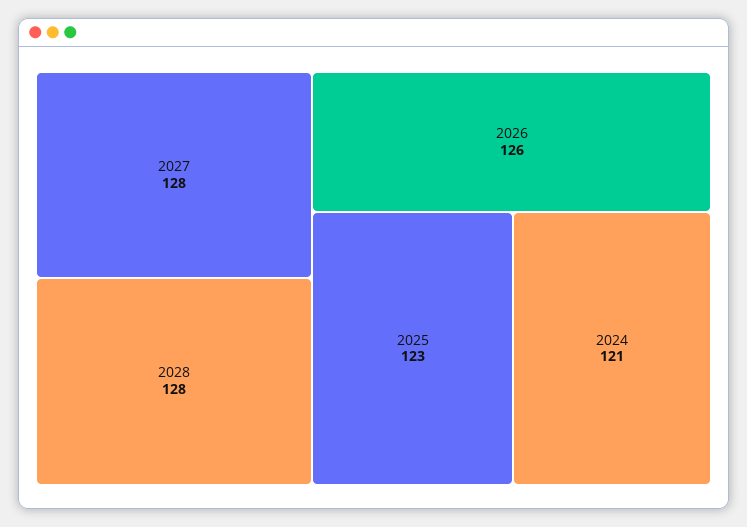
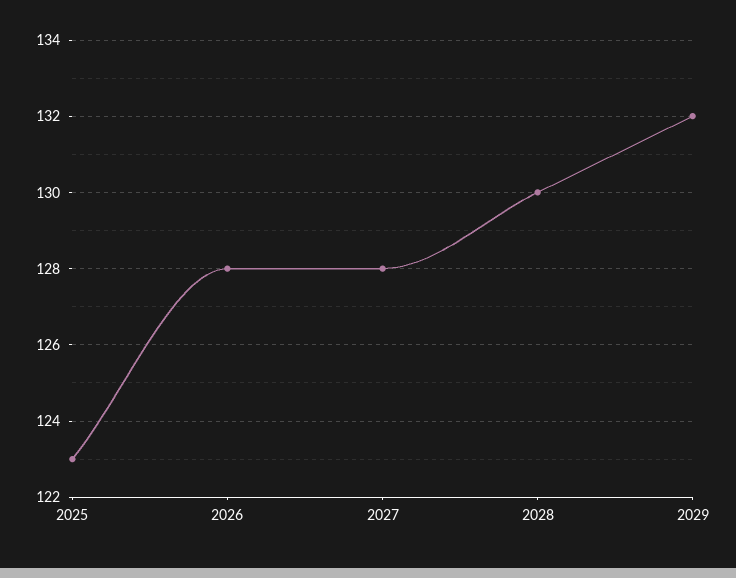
2028: 128 -> 130
2026: 126 -> 128
2024: 121 -> none
2029: none -> 132

